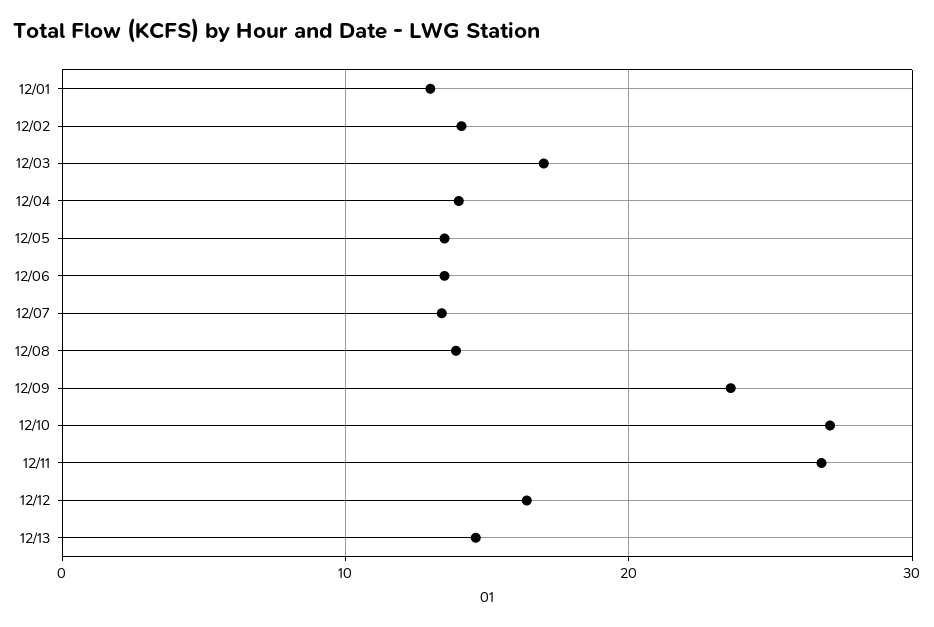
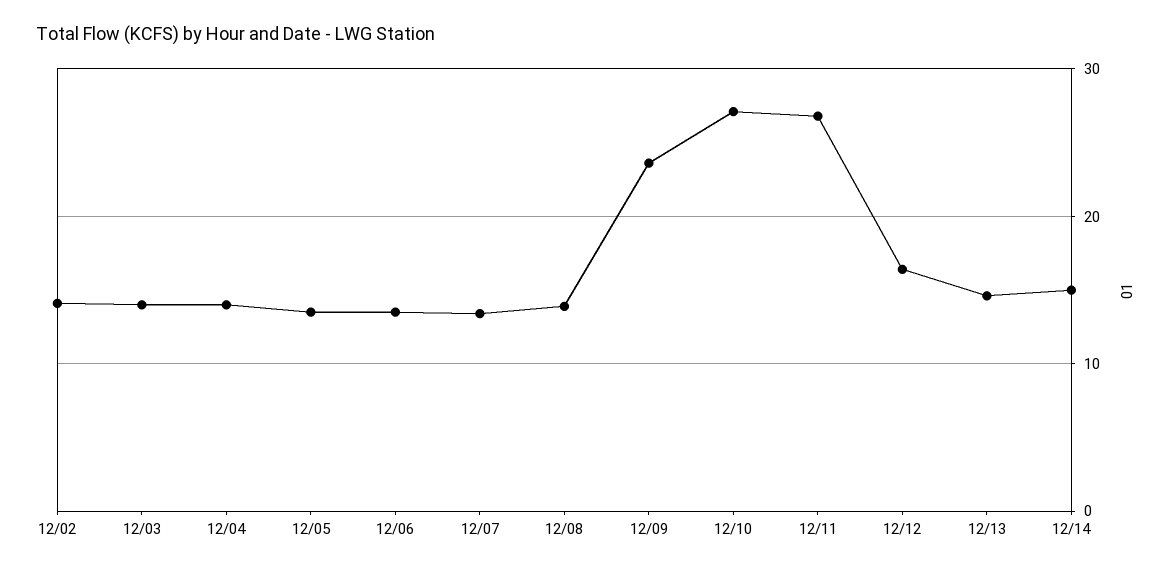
12/01: 13 -> none
12/03: 17 -> 14
12/14: none -> 15

